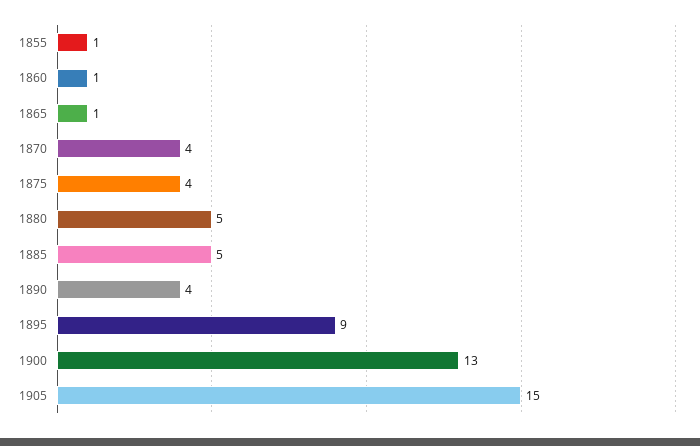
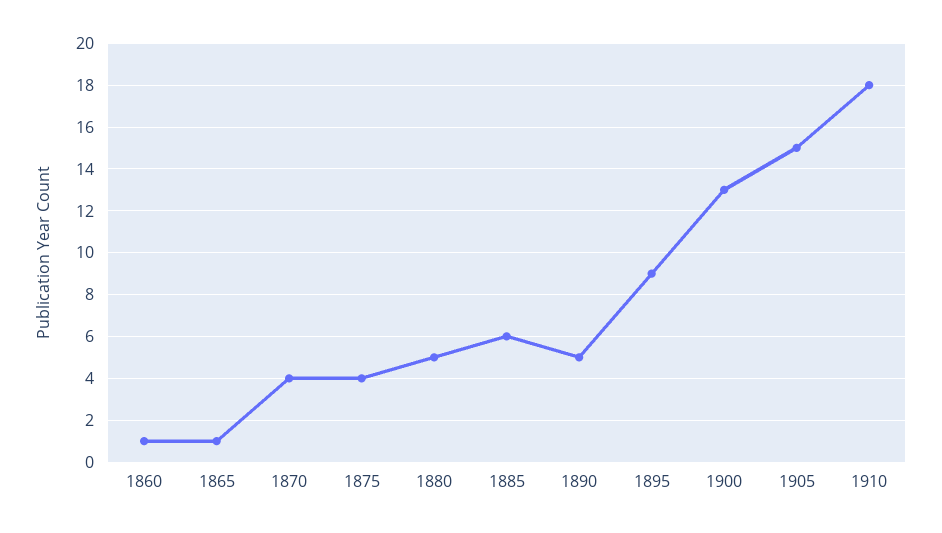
1855: 1 -> none
1885: 5 -> 6
1890: 4 -> 5
1910: none -> 18

